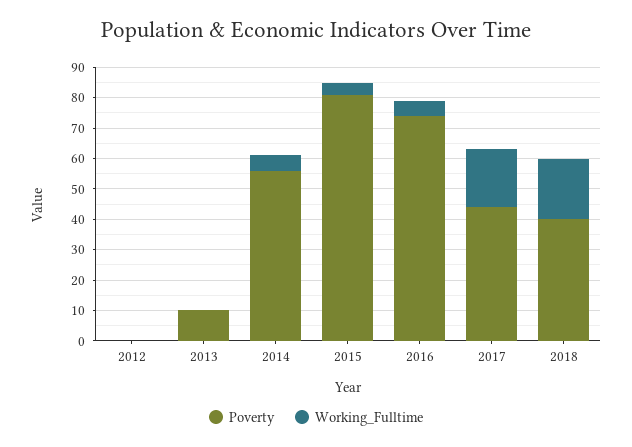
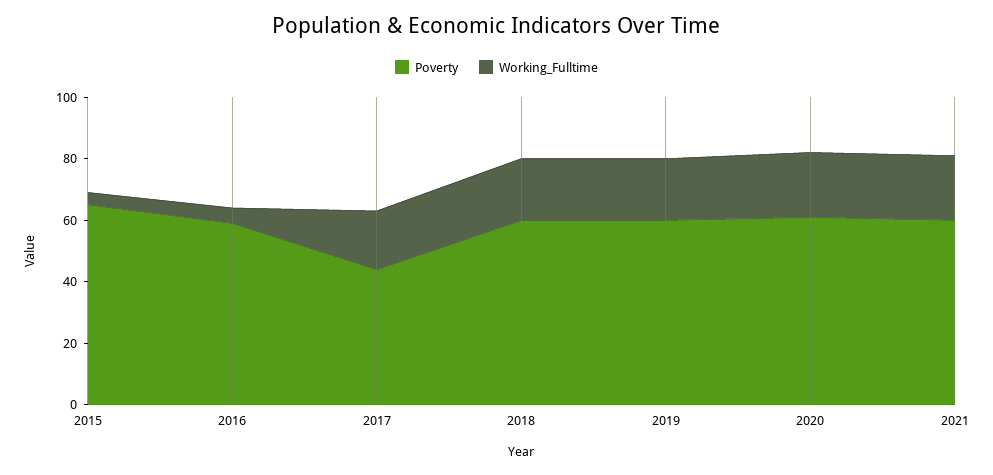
Poverty, 2012: 0 -> none
Working_Fulltime, 2012: 0 -> none
Poverty, 2013: 10 -> none
Working_Fulltime, 2013: 0 -> none
Poverty, 2014: 55 -> none
Working_Fulltime, 2014: 5 -> none
Poverty, 2015: 80 -> 65
Poverty, 2016: 75 -> 60
Poverty, 2018: 40 -> 60
Poverty, 2019: none -> 60
Working_Fulltime, 2019: none -> 20
Poverty, 2020: none -> 60
Working_Fulltime, 2020: none -> 20
Poverty, 2021: none -> 60
Working_Fulltime, 2021: none -> 20

